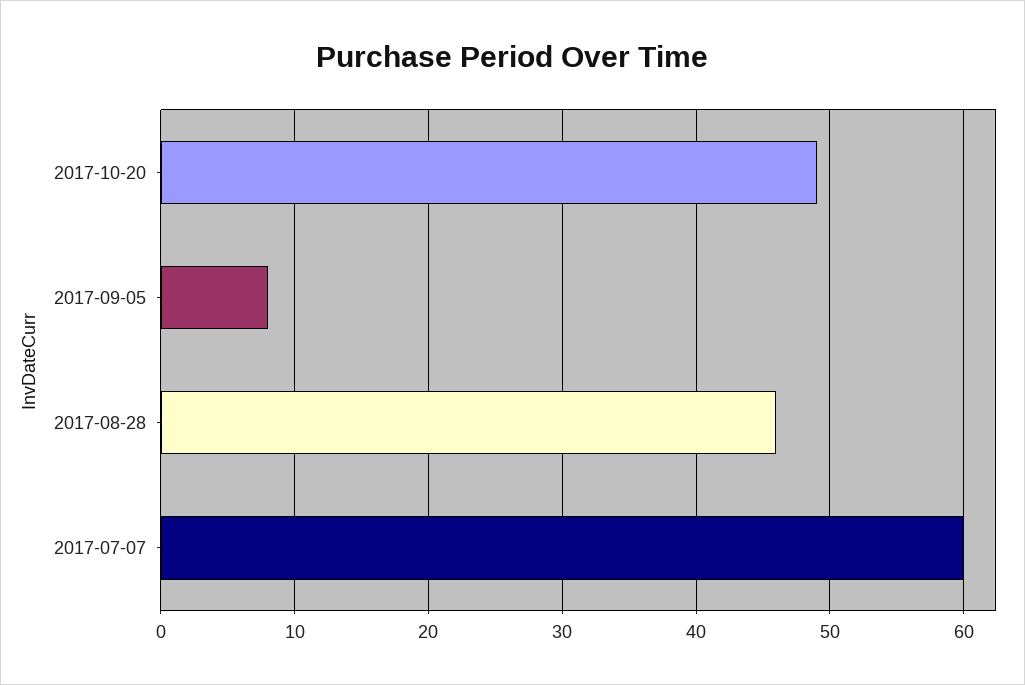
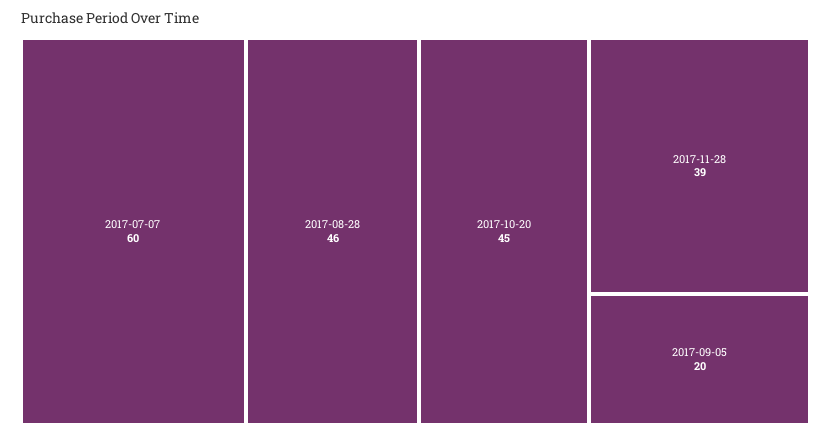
2017-10-20: 49 -> 45
2017-09-05: 8 -> 20
2017-11-28: none -> 39

